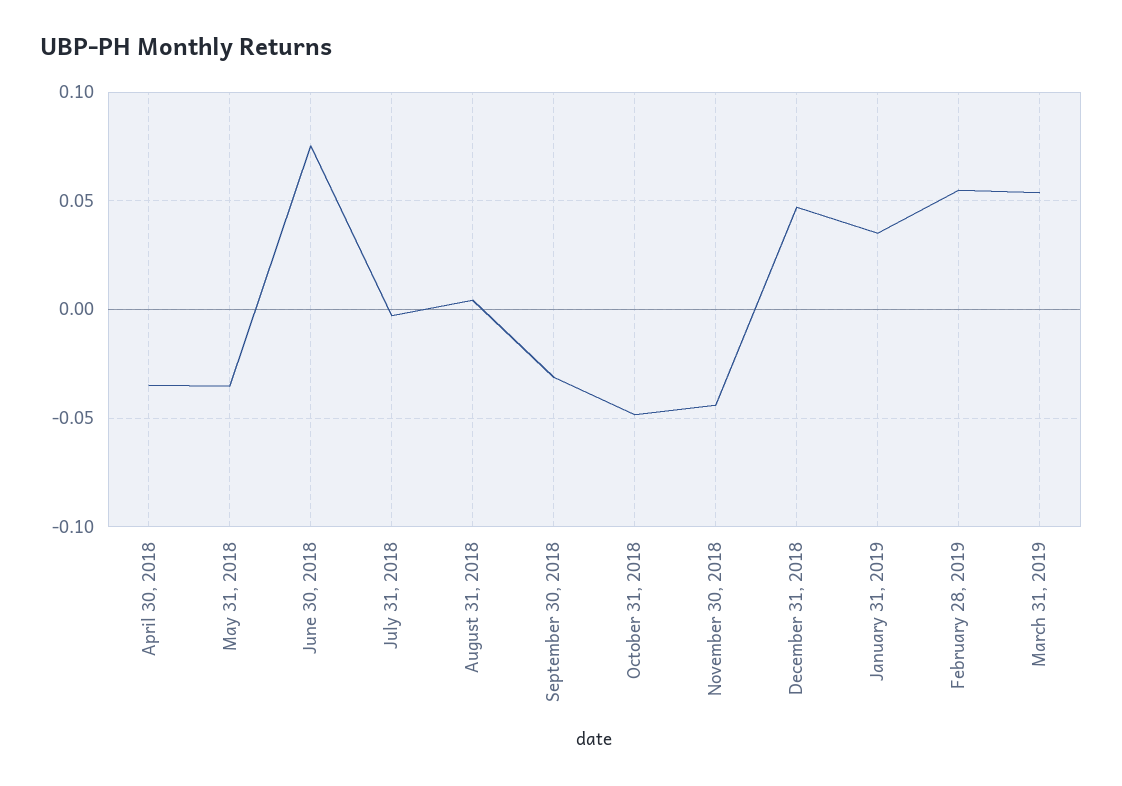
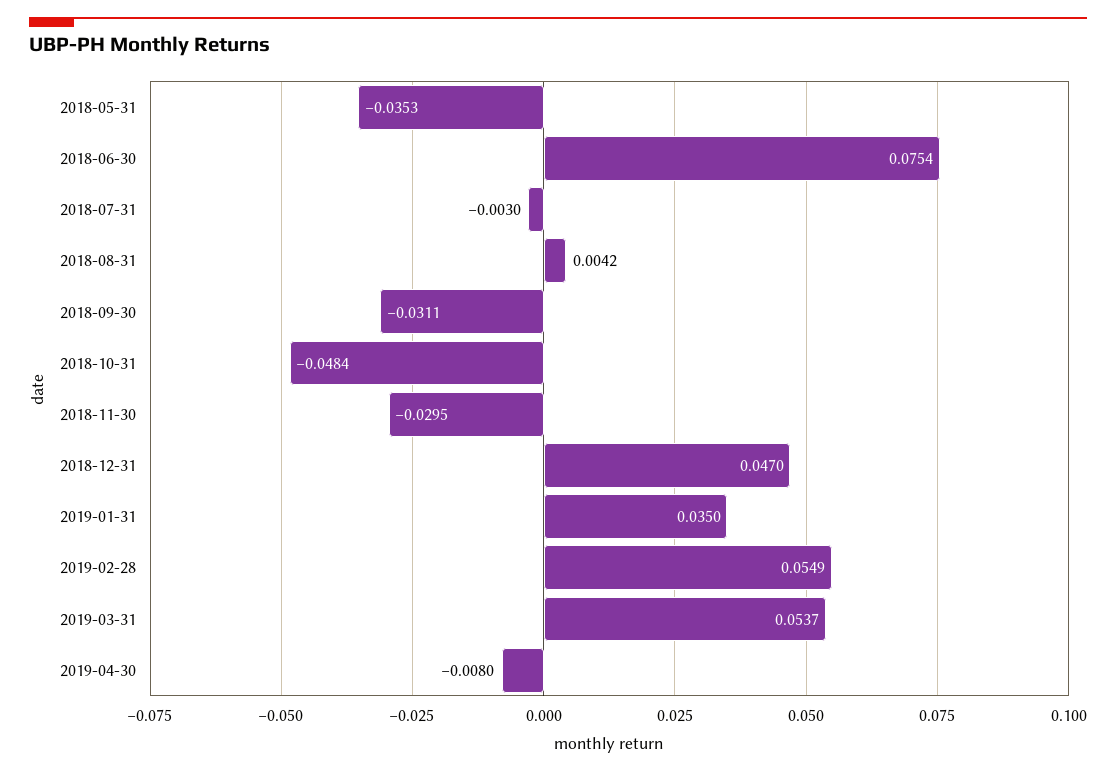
April 30, 2018: -0.035 -> none
November 30, 2018: -0.045 -> -0.0295
2019-04-30: none -> -0.008

